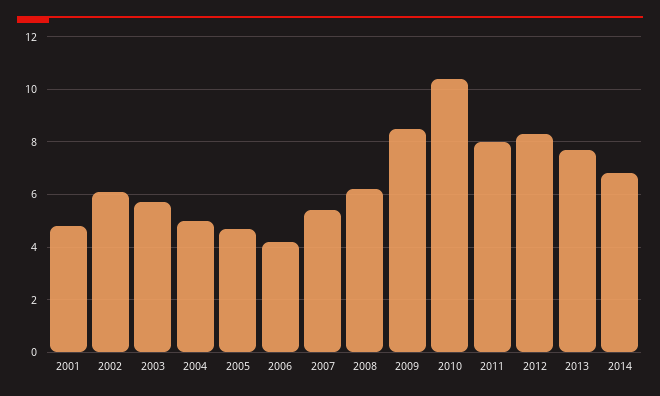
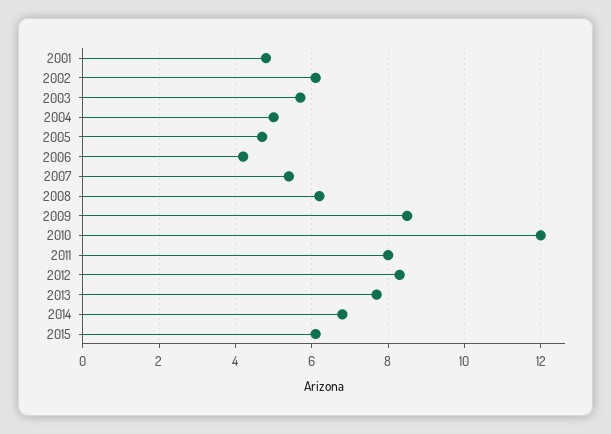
2010: 10.5 -> 12
2015: none -> 6

